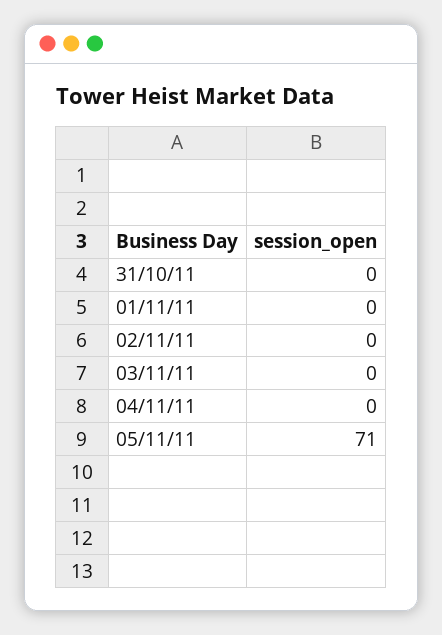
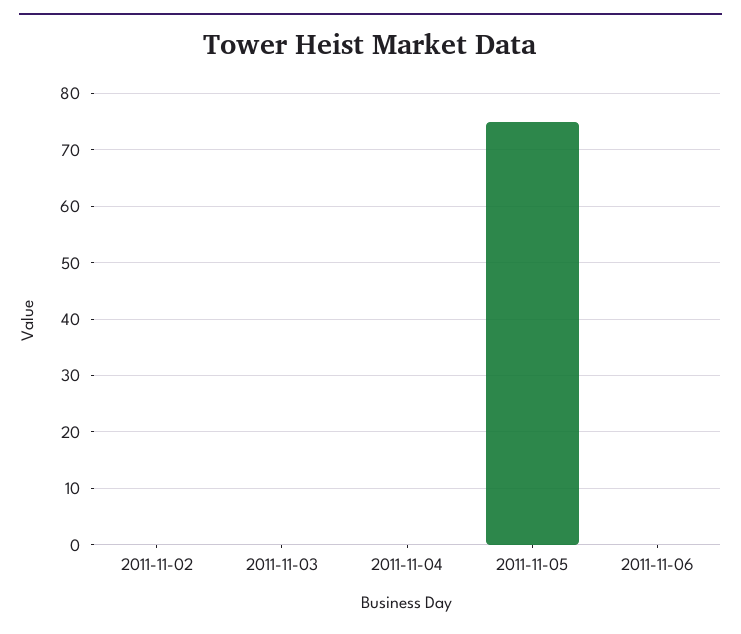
31/10/11: 0 -> none
01/11/11: 0 -> none
05/11/11: 71 -> 75
2011-11-06: none -> 0

